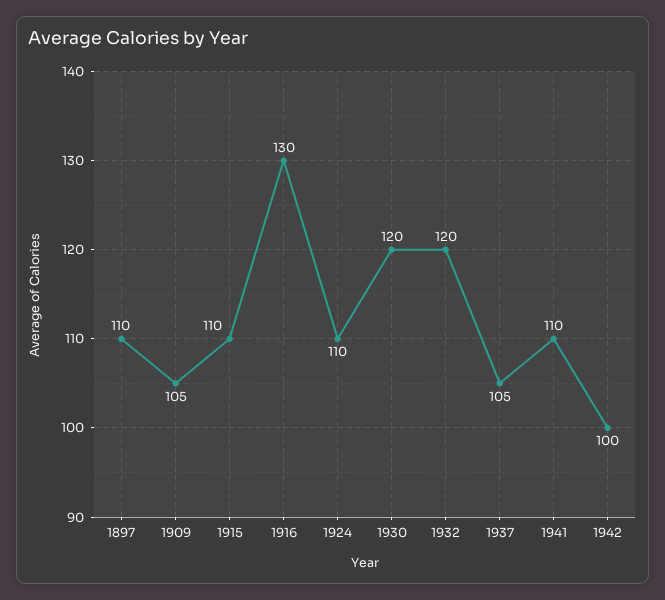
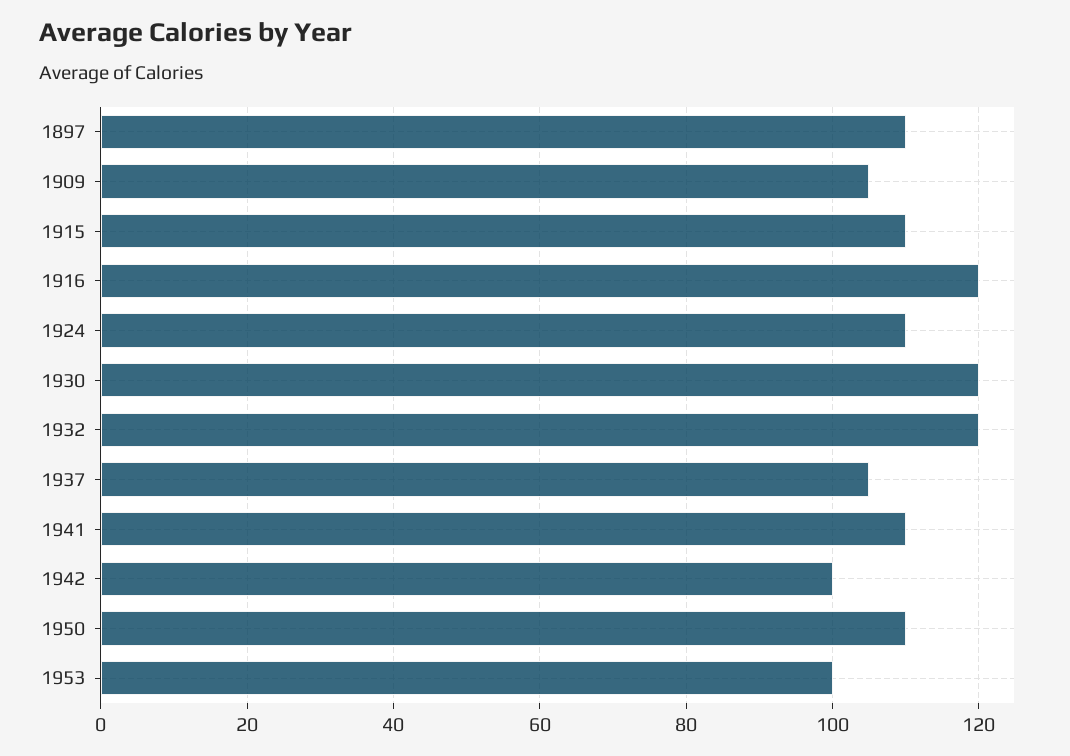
1916: 130 -> 120
1950: none -> 110
1953: none -> 100

